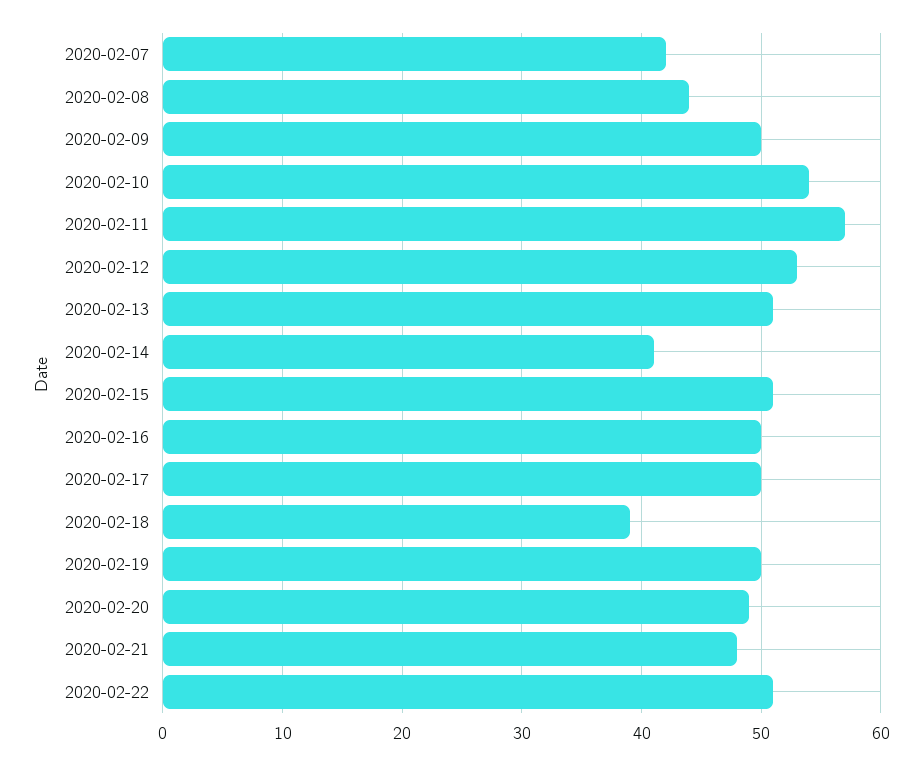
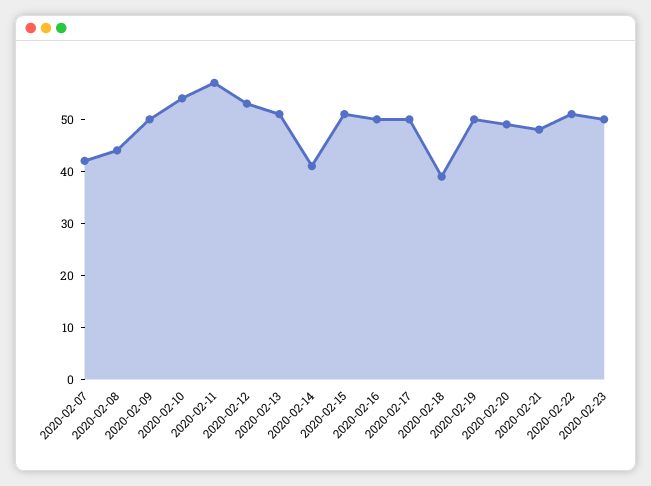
2020-02-23: none -> 50

